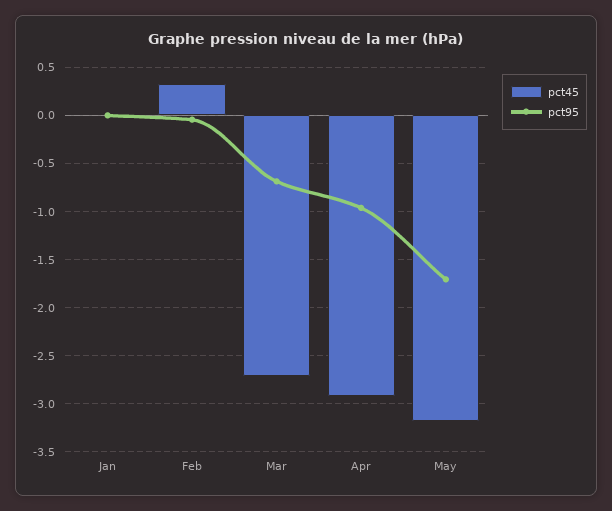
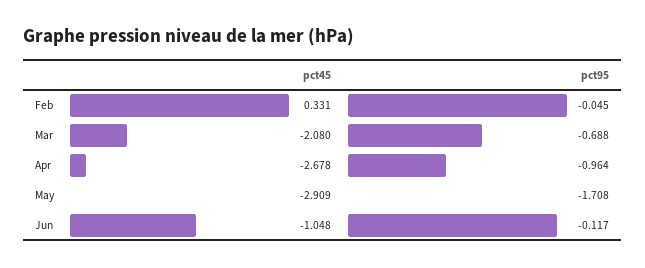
pct45, Jan: 0 -> none
pct95, Jan: 0 -> none
pct45, Mar: -2.7 -> -2.08
pct45, Apr: -2.9 -> -2.678
pct45, May: -3.2 -> -2.909
pct45, Jun: none -> -1.048
pct95, Jun: none -> -0.117

